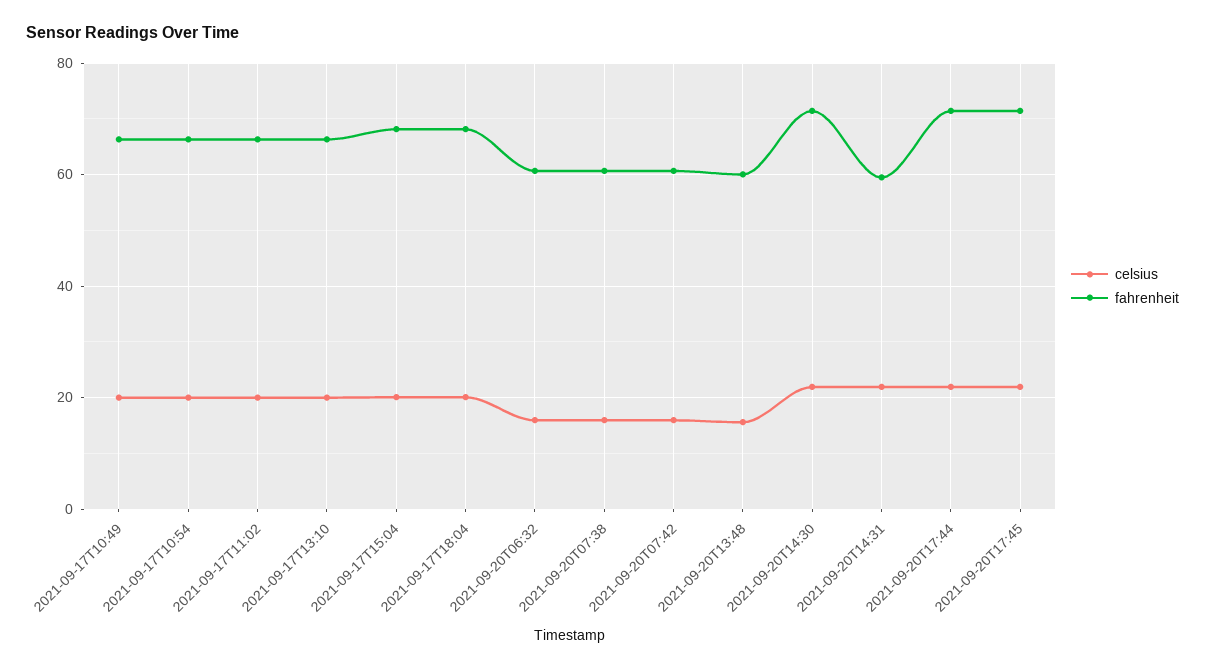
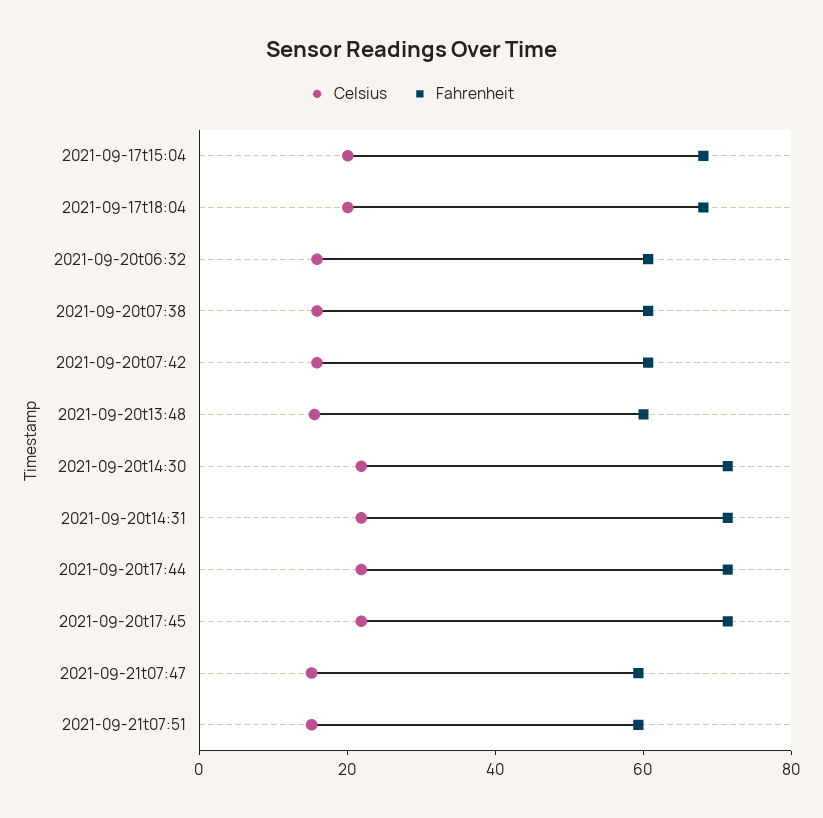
celsius, 2021-09-17T10:49: 20 -> none
fahrenheit, 2021-09-17T10:49: 66 -> none
celsius, 2021-09-17T10:54: 20 -> none
fahrenheit, 2021-09-17T10:54: 66 -> none
celsius, 2021-09-17T11:02: 20 -> none
fahrenheit, 2021-09-17T11:02: 66 -> none
celsius, 2021-09-17T13:10: 20 -> none
fahrenheit, 2021-09-17T13:10: 66 -> none
fahrenheit, 2021-09-20T14:31: 60 -> 70
celsius, 2021-09-21t07:47: none -> 15
fahrenheit, 2021-09-21t07:47: none -> 60
celsius, 2021-09-21t07:51: none -> 15
fahrenheit, 2021-09-21t07:51: none -> 60

